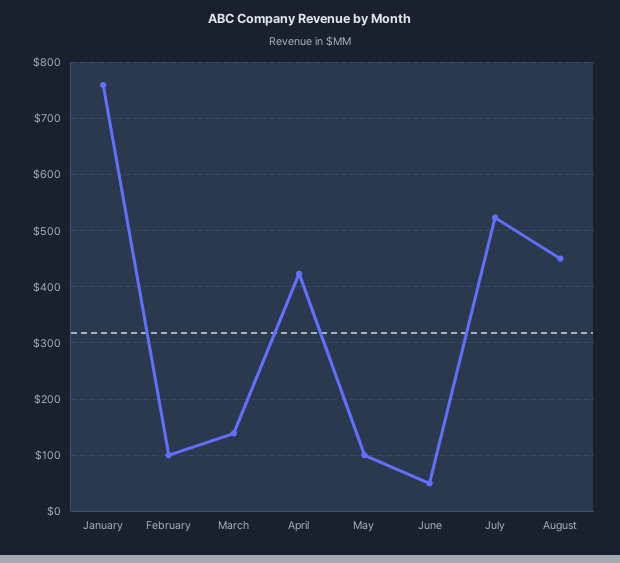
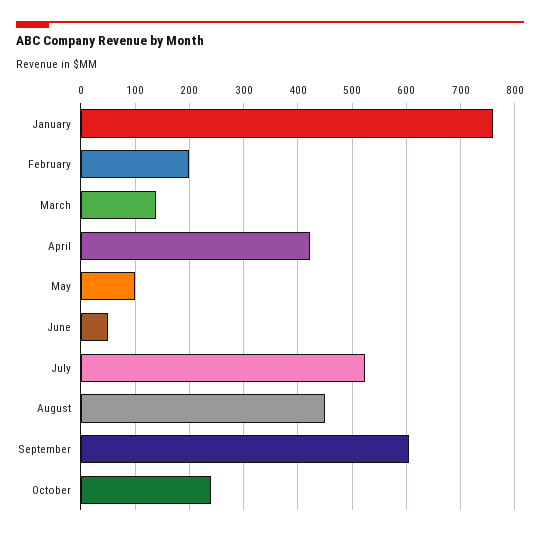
February: 100 -> 200
September: none -> 600
October: none -> 240

